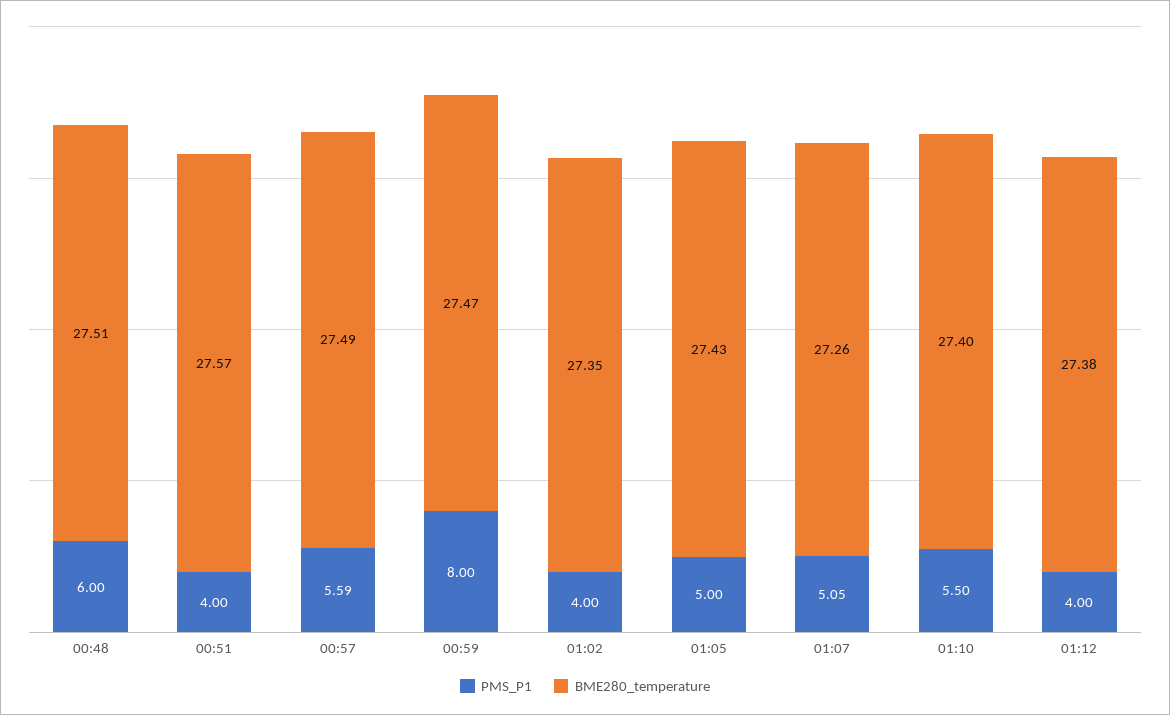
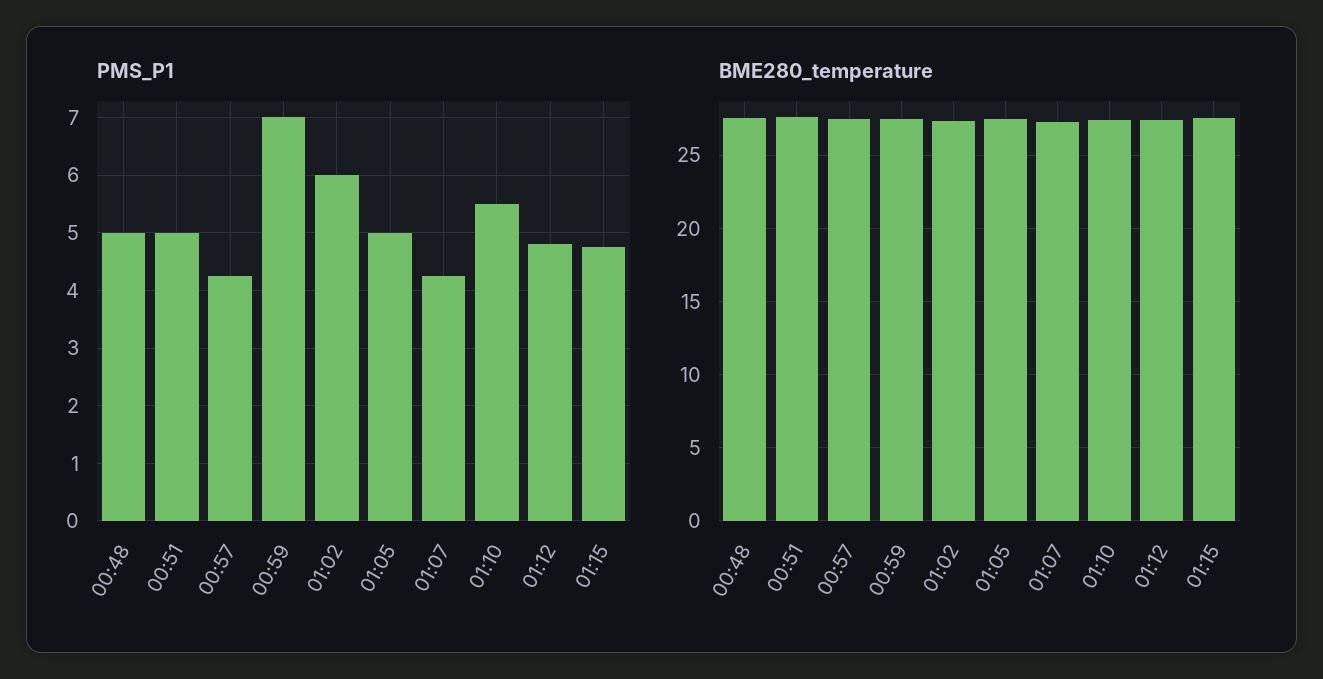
PMS_P1, 00:48: 6 -> 5
PMS_P1, 00:51: 4 -> 5
PMS_P1, 00:57: 5.59 -> 4.2
PMS_P1, 00:59: 8 -> 7
PMS_P1, 01:02: 4 -> 6
PMS_P1, 01:07: 5.05 -> 4.2
PMS_P1, 01:12: 4 -> 4.8
PMS_P1, 01:15: none -> 4.8
BME280_temperature, 01:15: none -> 27.5

